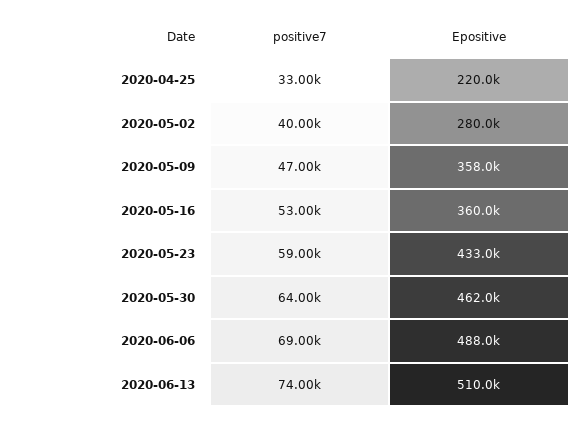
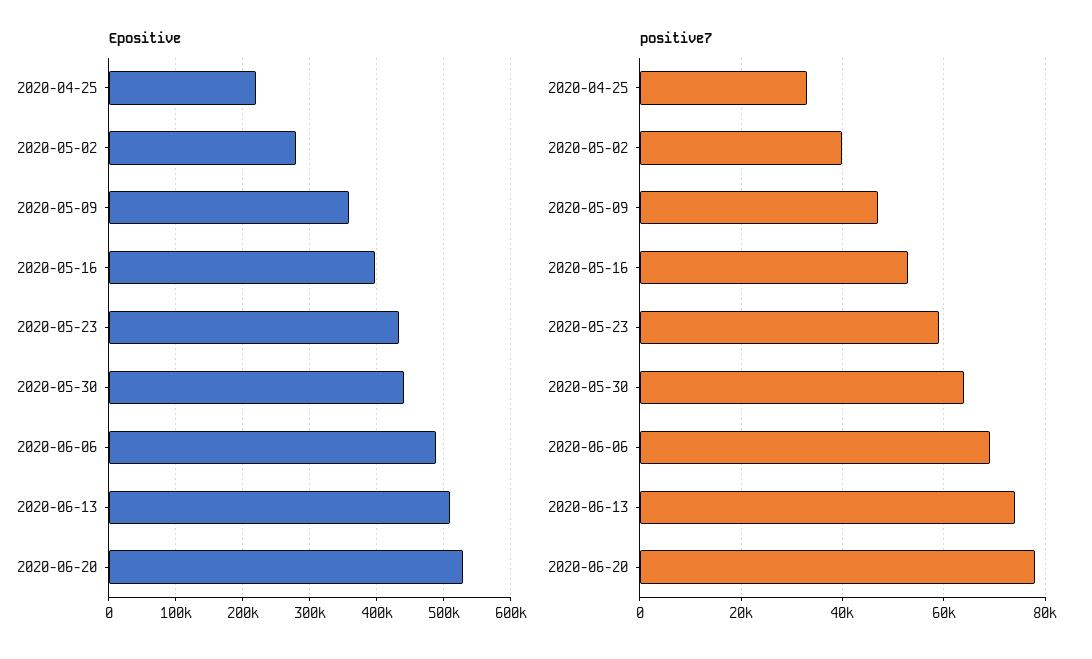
Epositive, 2020-05-16: 360000 -> 400000
Epositive, 2020-05-30: 462000 -> 440000
Epositive, 2020-06-20: none -> 530000
positive7, 2020-06-20: none -> 78000

